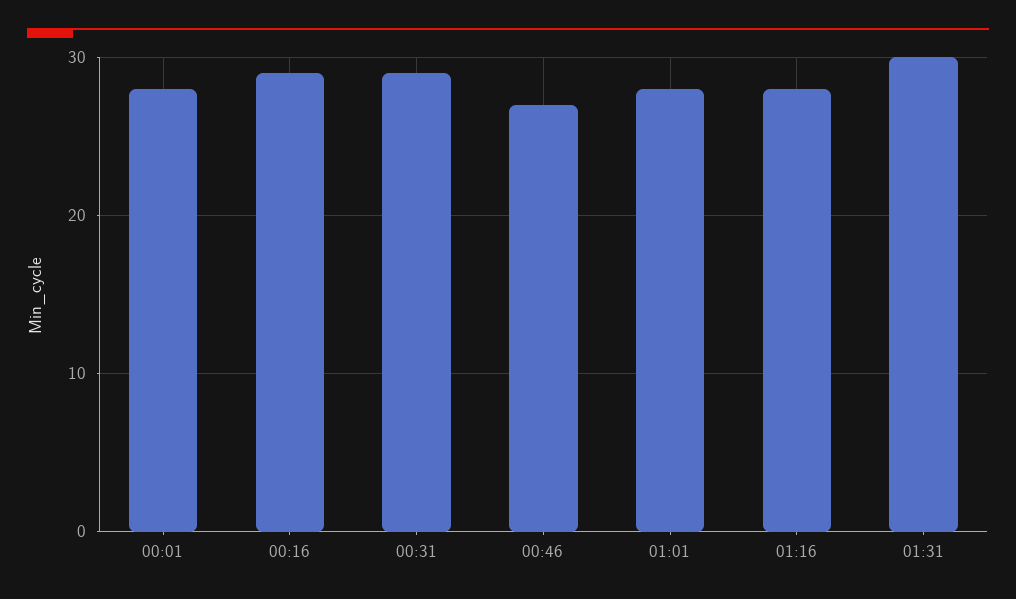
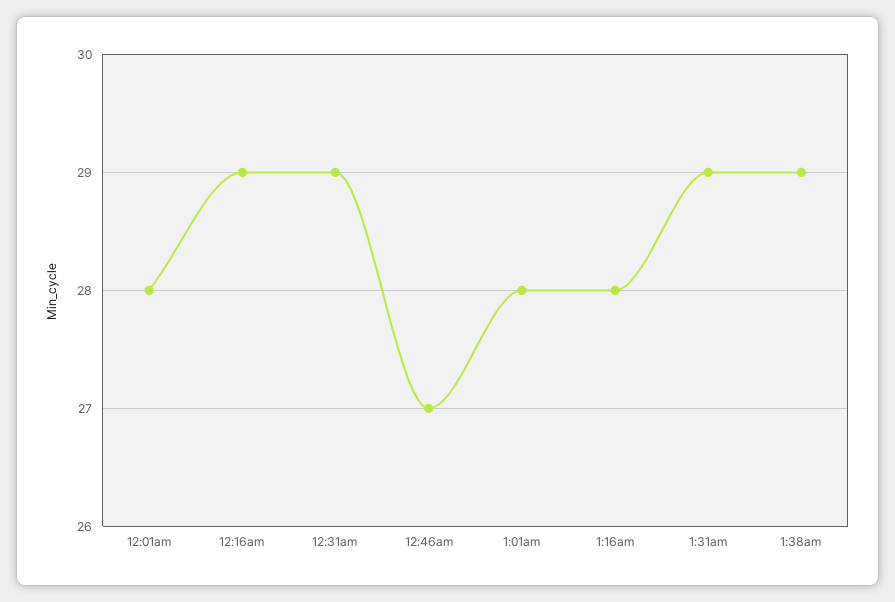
01:31: 30 -> 29
1:38am: none -> 29

